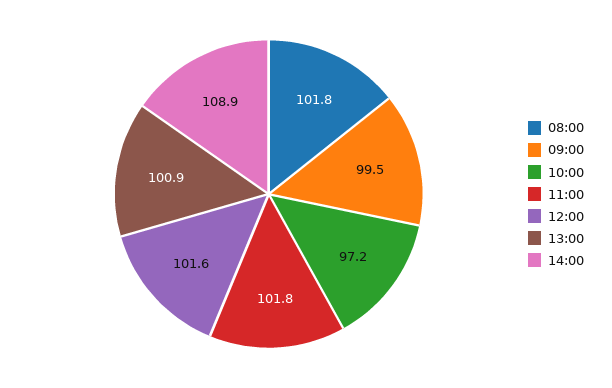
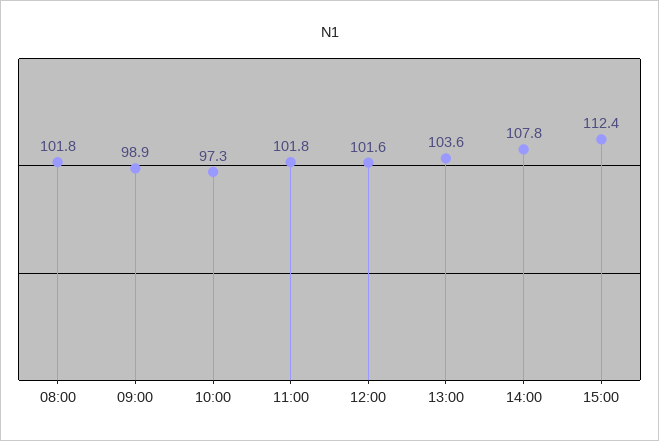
09:00: 99.5 -> 98.9
10:00: 97.2 -> 97.3
13:00: 100.9 -> 103.6
14:00: 108.9 -> 107.8
15:00: none -> 112.4

